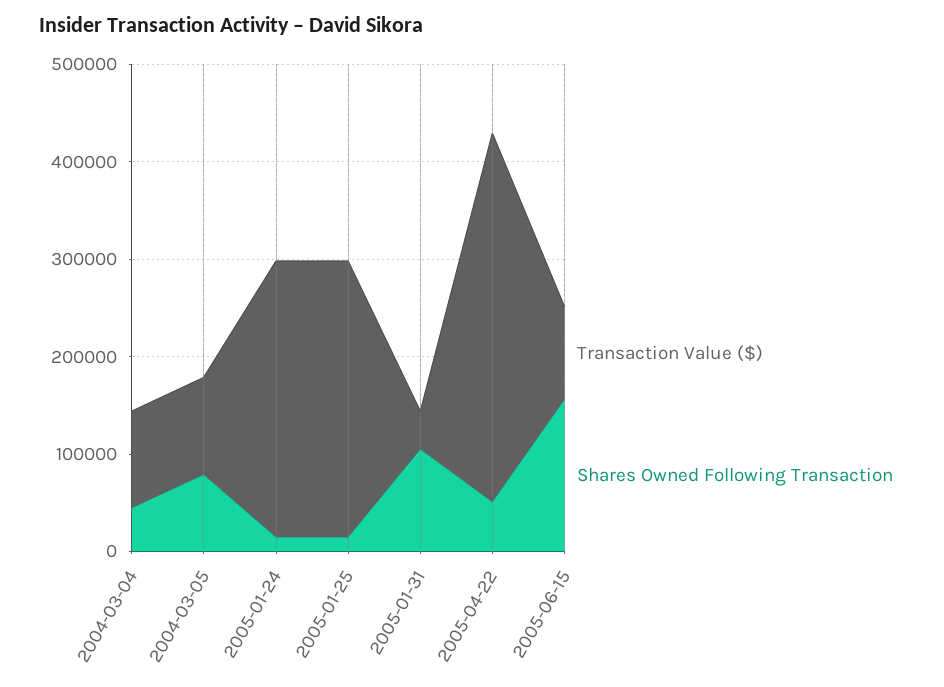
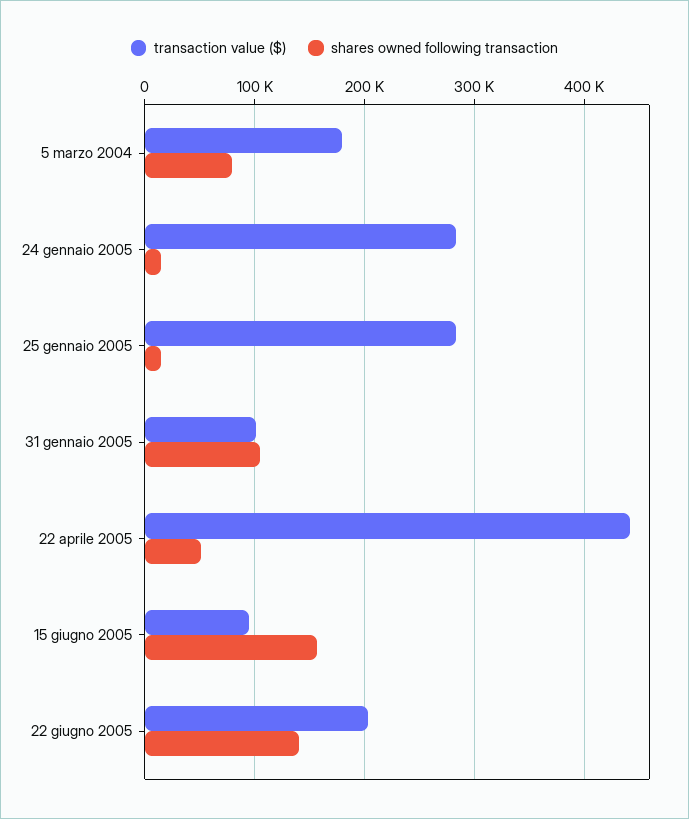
Transaction Value ($), 2004-03-04: 100000 -> none
Shares Owned Following Transaction, 2004-03-04: 40000 -> none
Transaction Value ($), 2004-03-05: 100000 -> 180000
Transaction Value ($), 2005-01-31: 40000 -> 100000
Transaction Value ($), 2005-04-22: 380000 -> 440000
Transaction Value ($), 22 giugno 2005: none -> 200000
Shares Owned Following Transaction, 22 giugno 2005: none -> 140000

